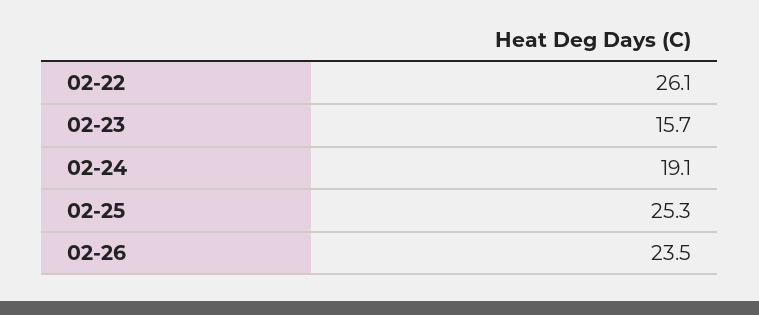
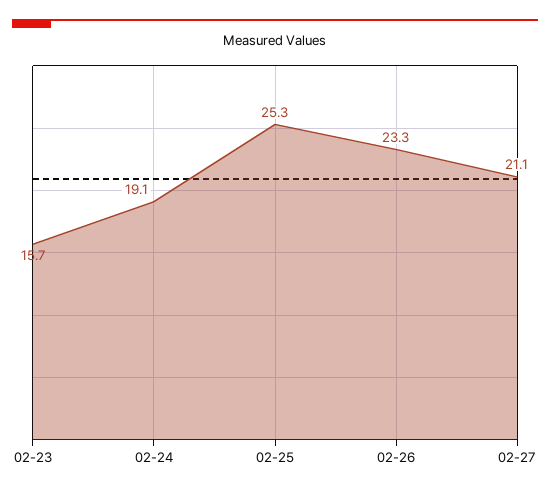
02-22: 26.1 -> none
02-26: 23.5 -> 23.3
02-27: none -> 21.1

